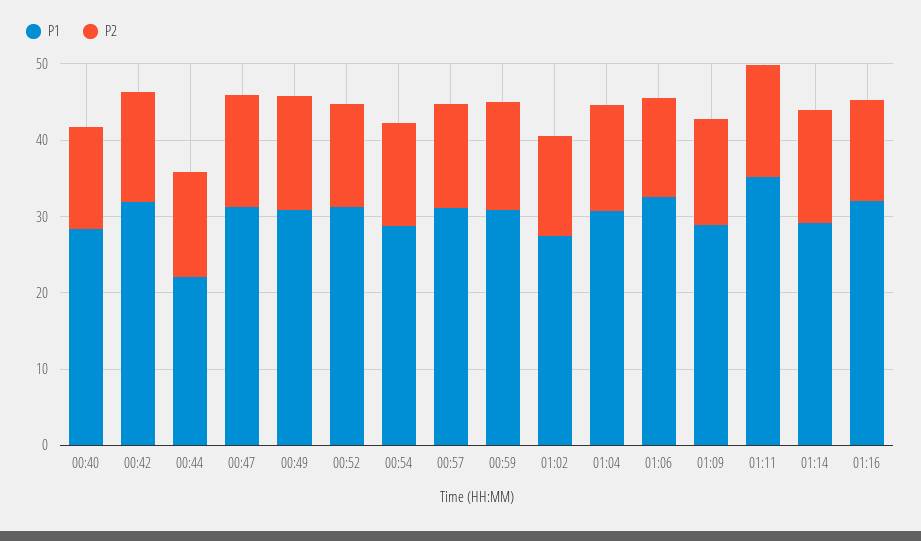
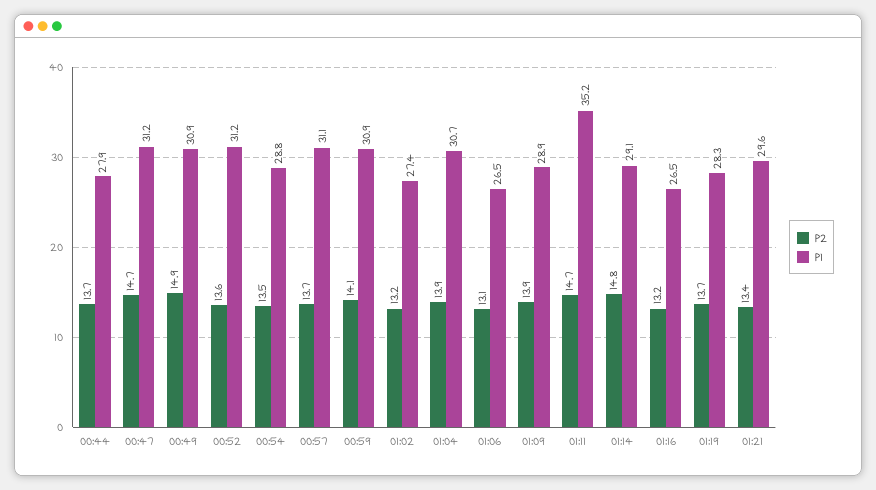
P1, 00:40: 28 -> none
P2, 00:40: 14 -> none
P1, 00:42: 32 -> none
P2, 00:42: 14 -> none
P1, 00:44: 22 -> 27.9
P1, 01:06: 32 -> 26.5
P1, 01:16: 32 -> 26.5
P2, 01:19: none -> 13.7
P1, 01:19: none -> 28.3
P2, 01:21: none -> 13.4
P1, 01:21: none -> 29.6

